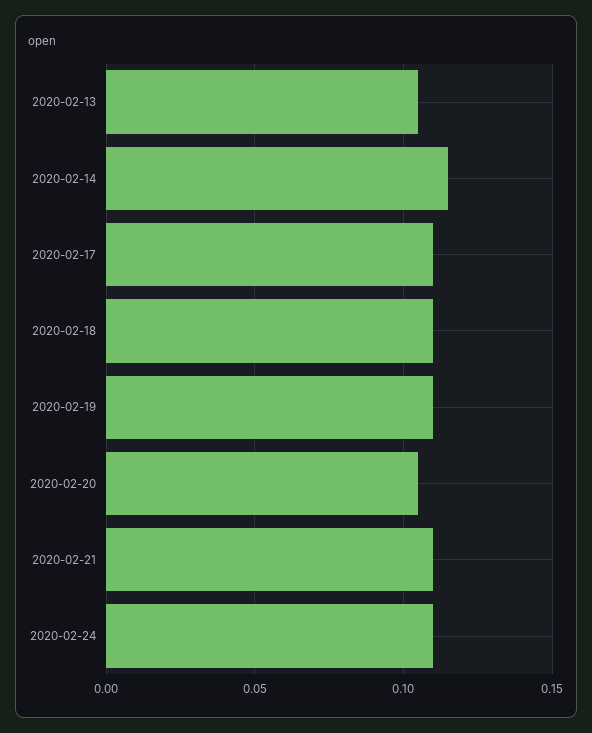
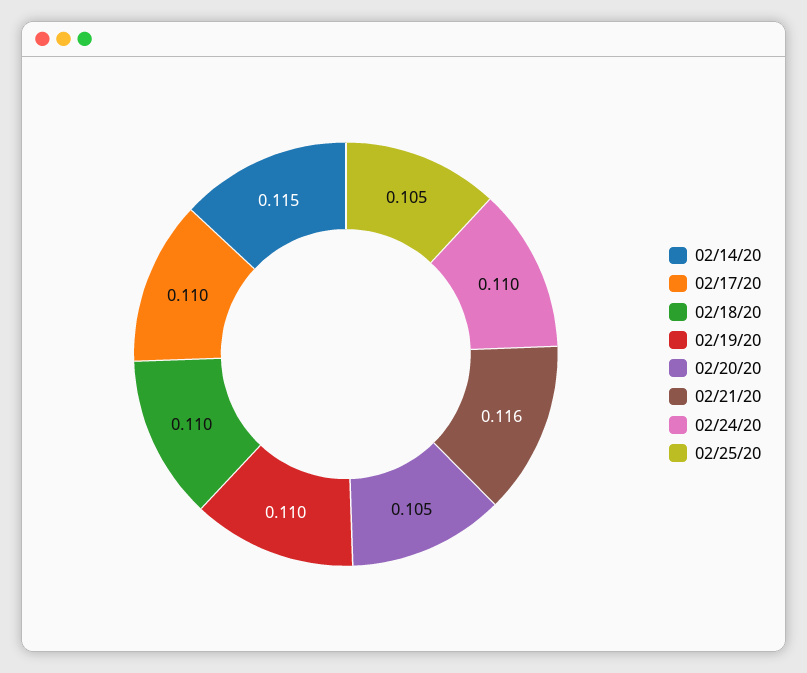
2020-02-13: 0.105 -> none
2020-02-21: 0.11 -> 0.116
02/25/20: none -> 0.105

